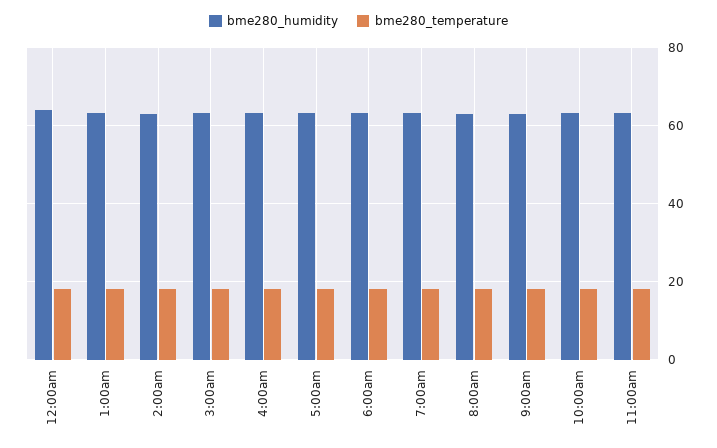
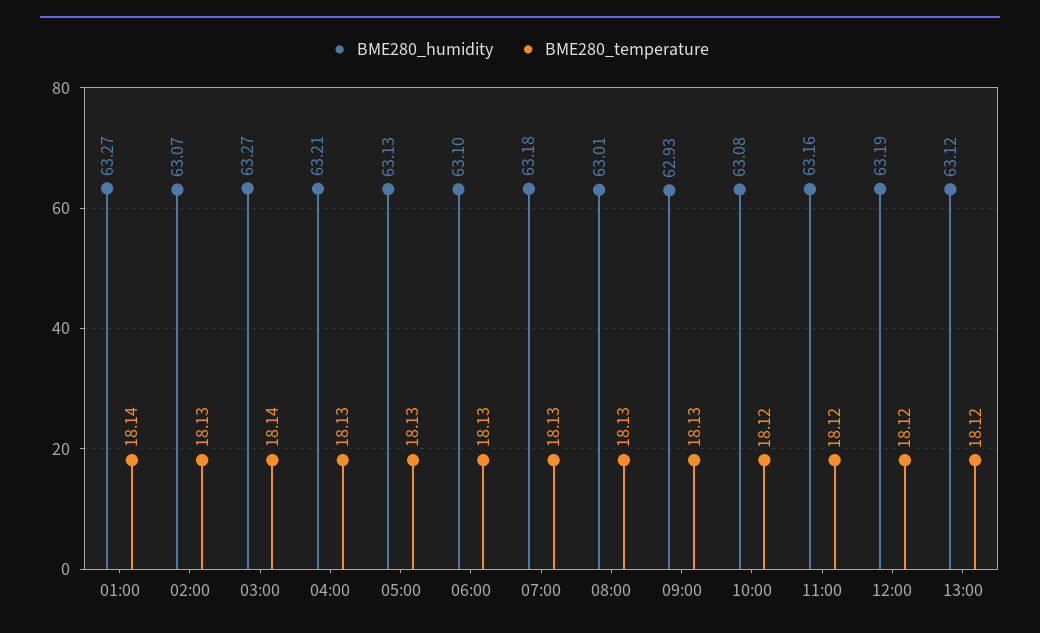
bme280_humidity, 12:00am: 64 -> none
bme280_temperature, 12:00am: 18 -> none
bme280_humidity, 12:00: none -> 63.19
bme280_temperature, 12:00: none -> 18.12
bme280_humidity, 13:00: none -> 63.12
bme280_temperature, 13:00: none -> 18.12

